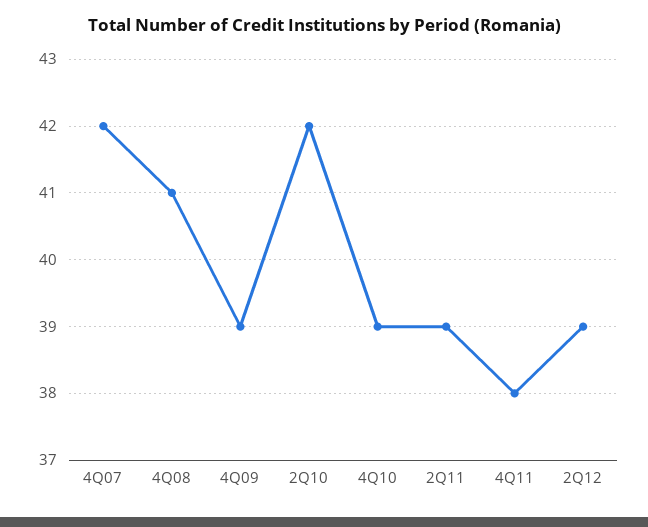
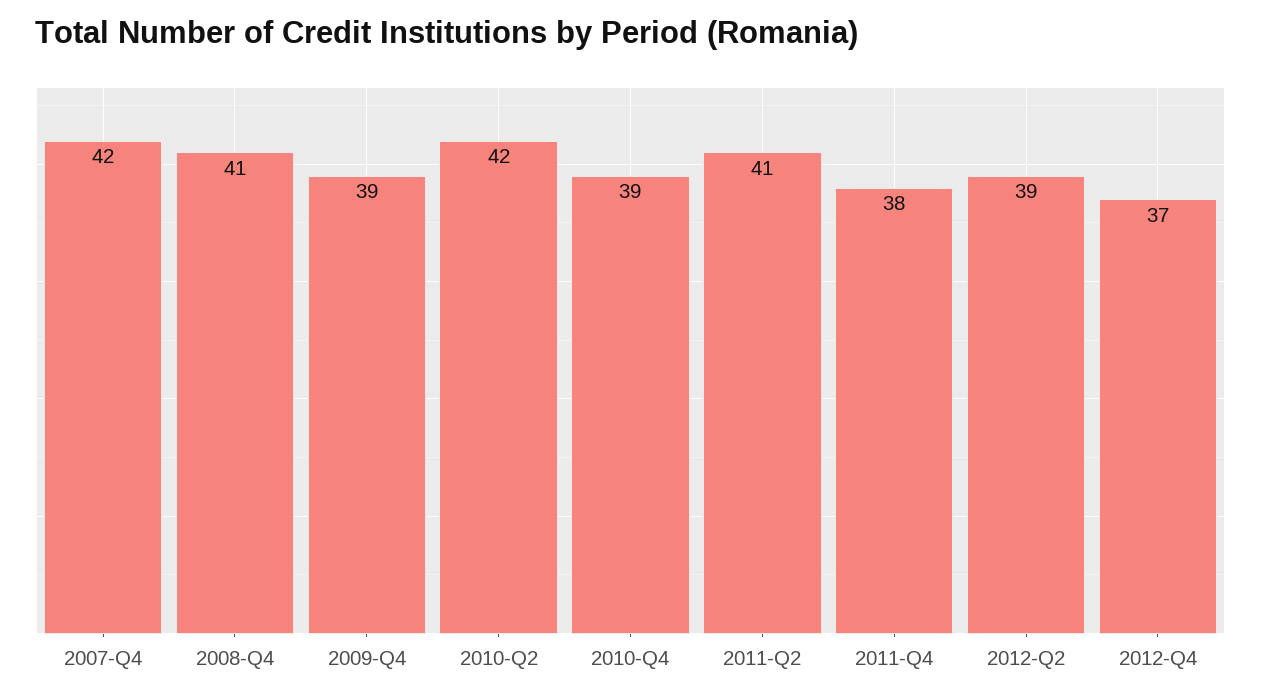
2Q11: 39 -> 41
2012-Q4: none -> 37

